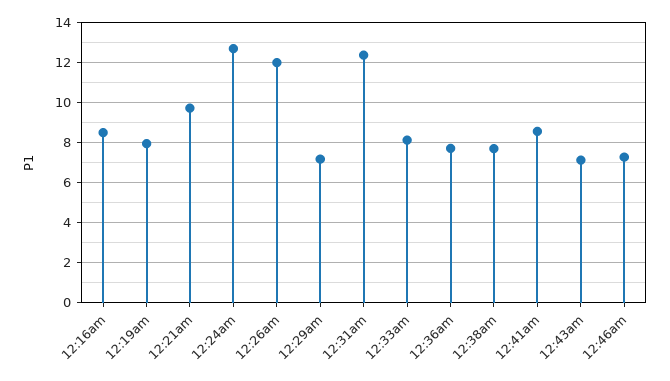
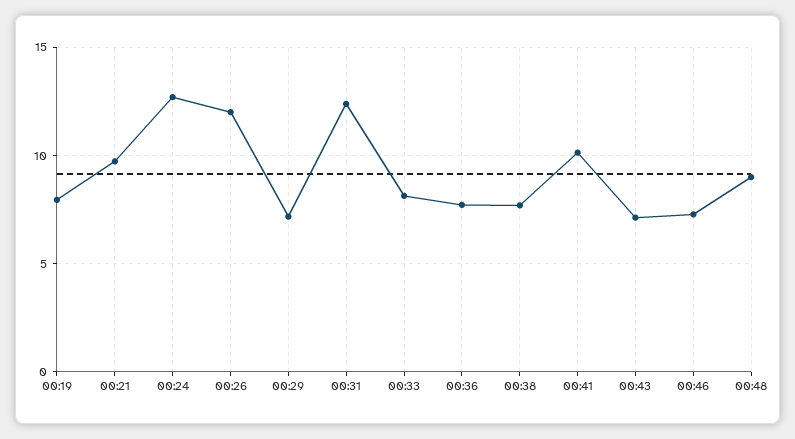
12:16am: 8.5 -> none
12:41am: 8.5 -> 10
00:48: none -> 9

